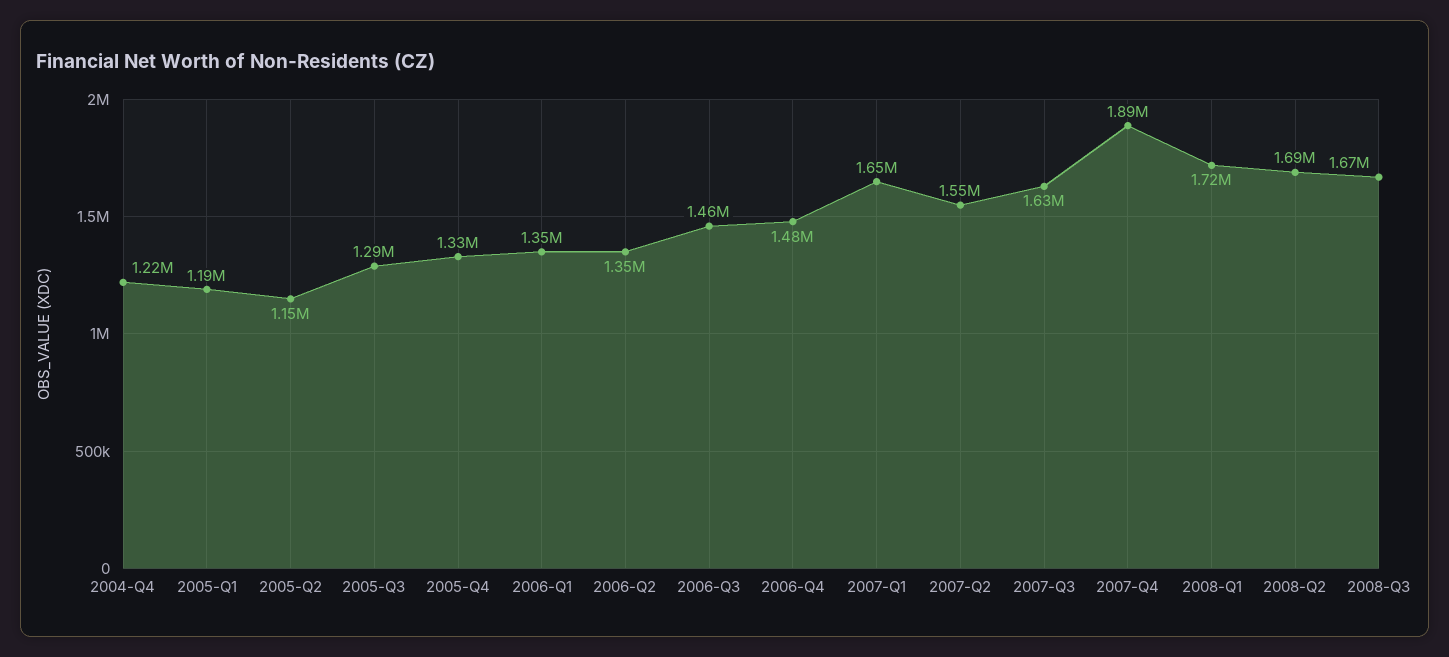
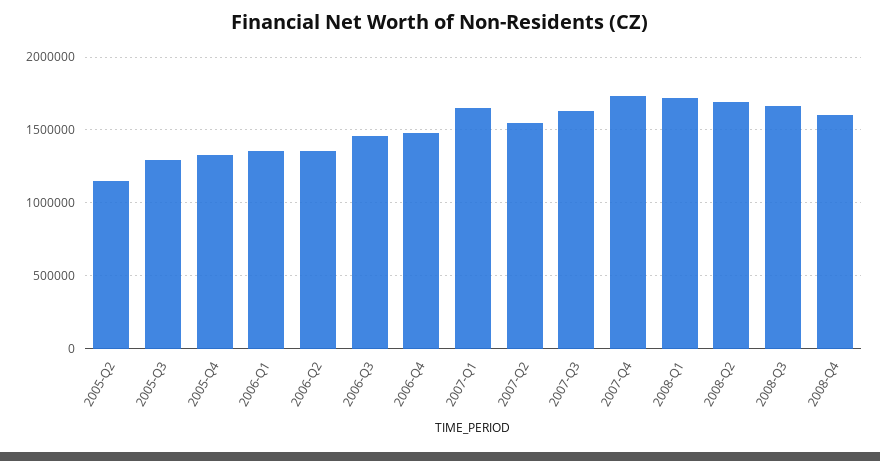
2004-Q4: 1220000 -> none
2005-Q1: 1190000 -> none
2007-Q4: 1890000 -> 1750000
2008-Q4: none -> 1600000

